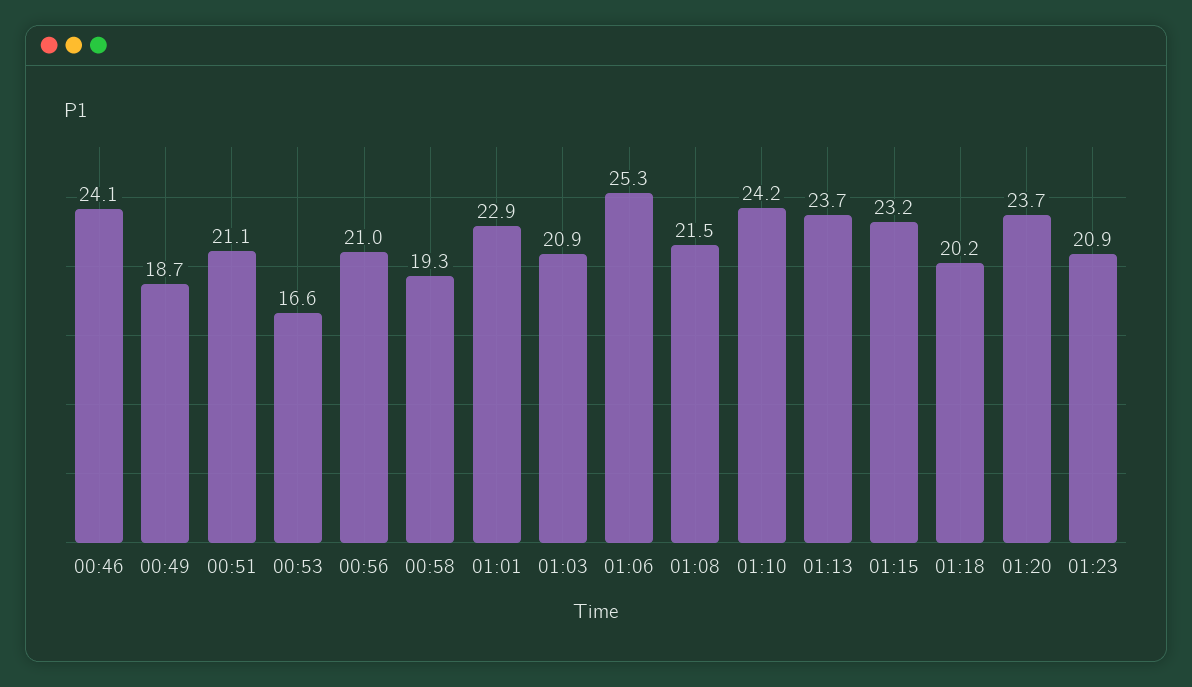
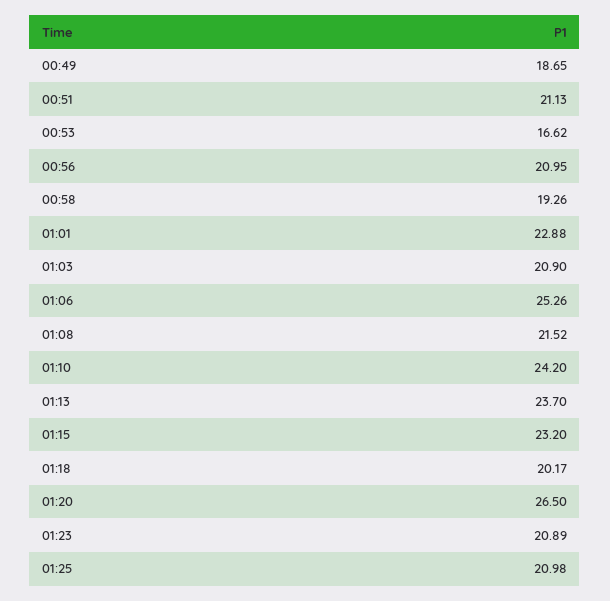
00:46: 24.1 -> none
01:20: 23.7 -> 26.5
01:25: none -> 20.98

